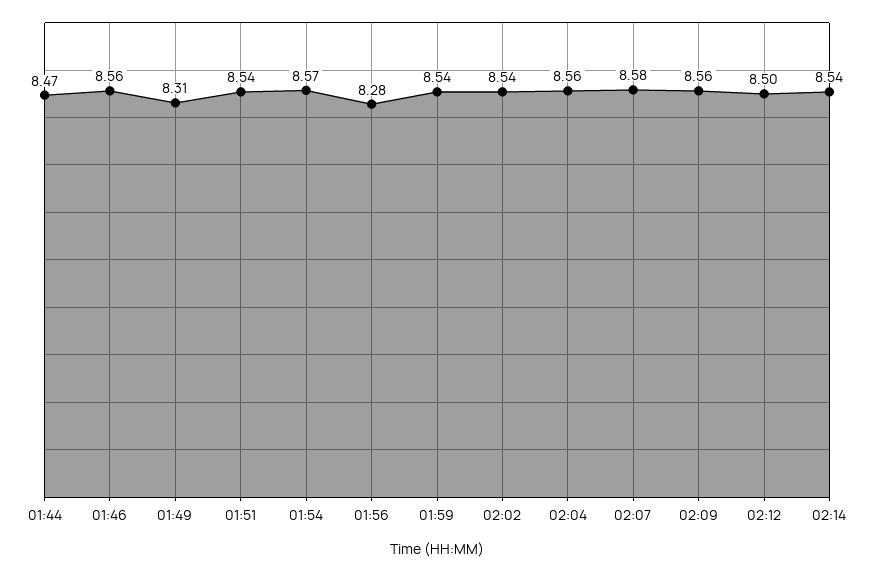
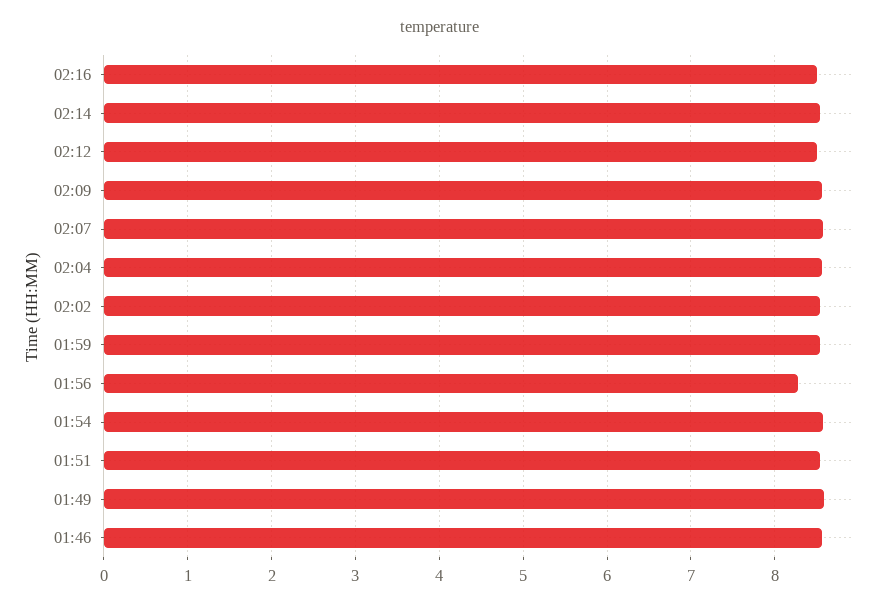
01:44: 8.47 -> none
01:49: 8.31 -> 8.6
02:16: none -> 8.5

